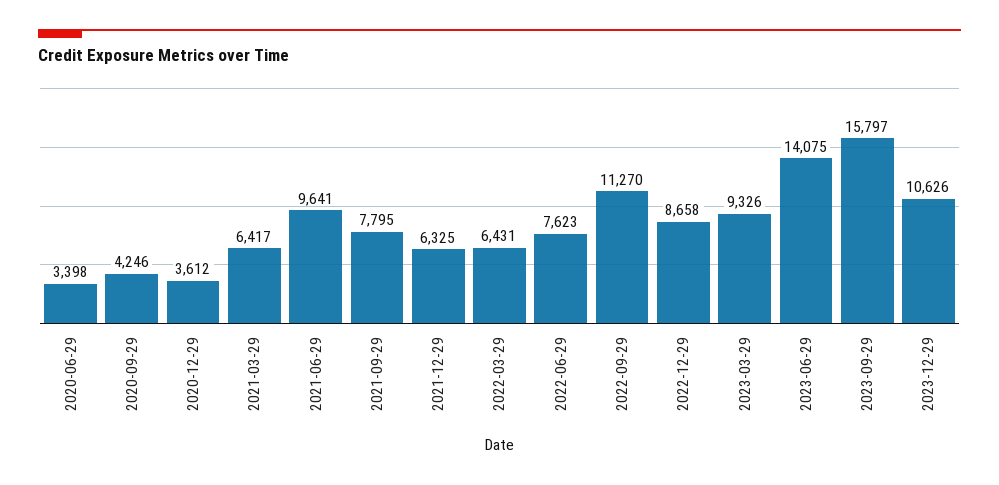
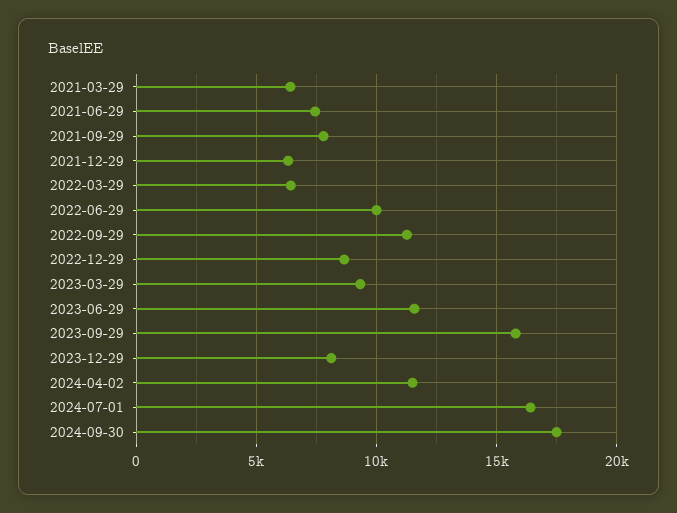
2020-06-29: 3398 -> none
2020-09-29: 4246 -> none
2020-12-29: 3612 -> none
2021-06-29: 9641 -> 7500
2022-06-29: 7623 -> 10000
2023-06-29: 14075 -> 11500
2023-12-29: 10626 -> 8000
2024-04-02: none -> 11500
2024-07-01: none -> 16500
2024-09-30: none -> 17500

